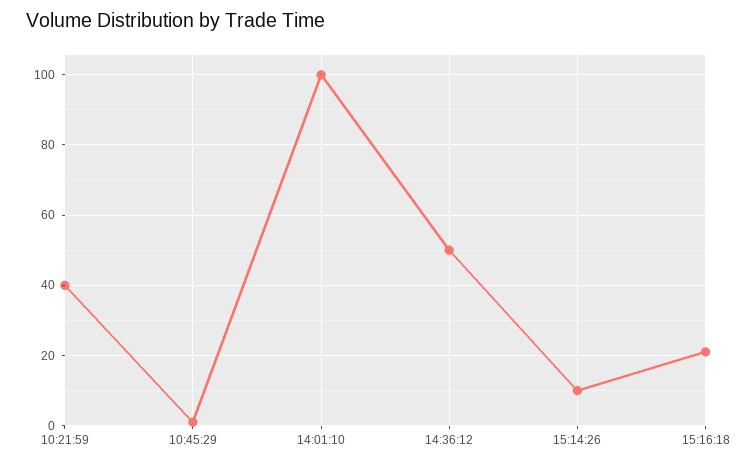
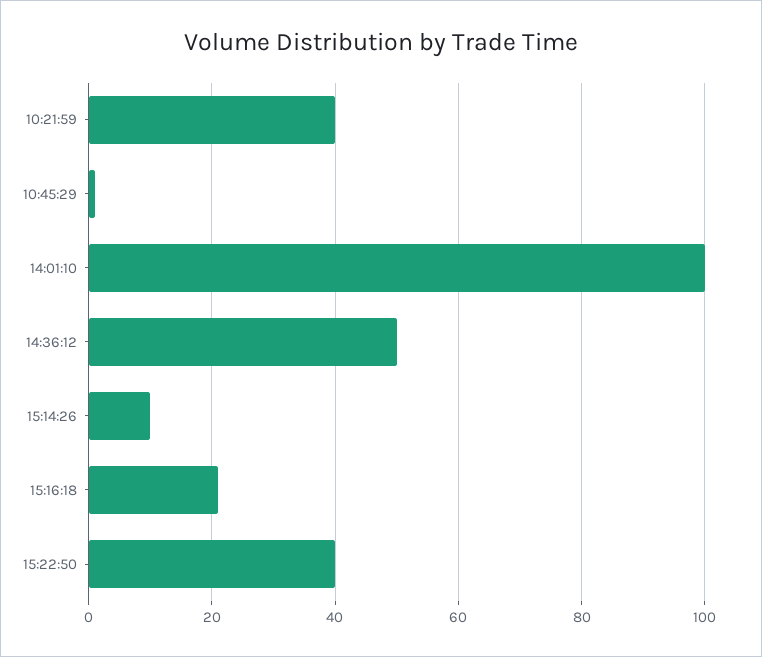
15:22:50: none -> 40

